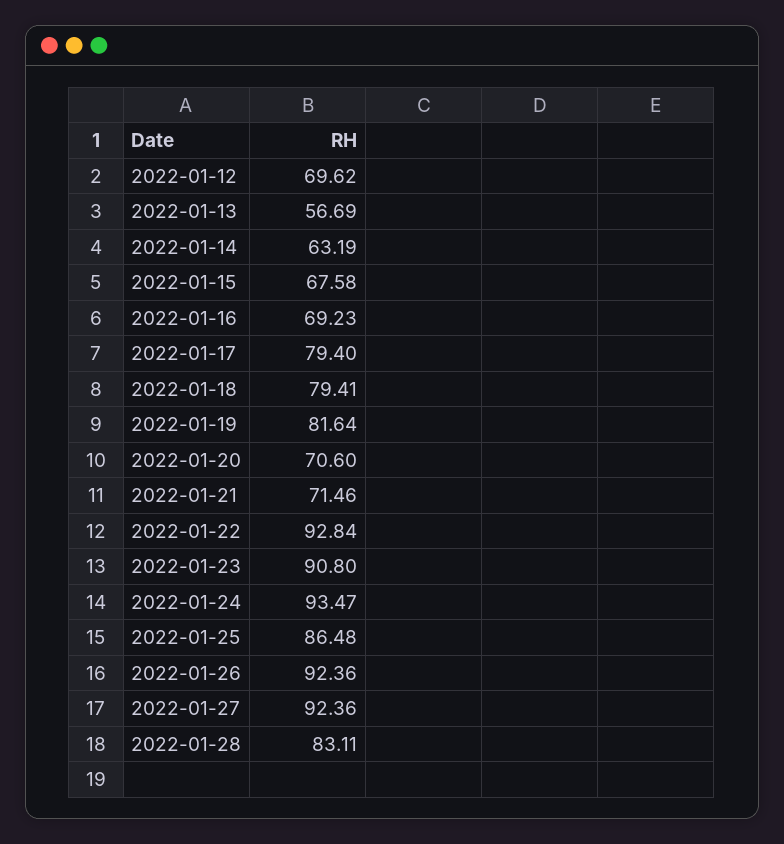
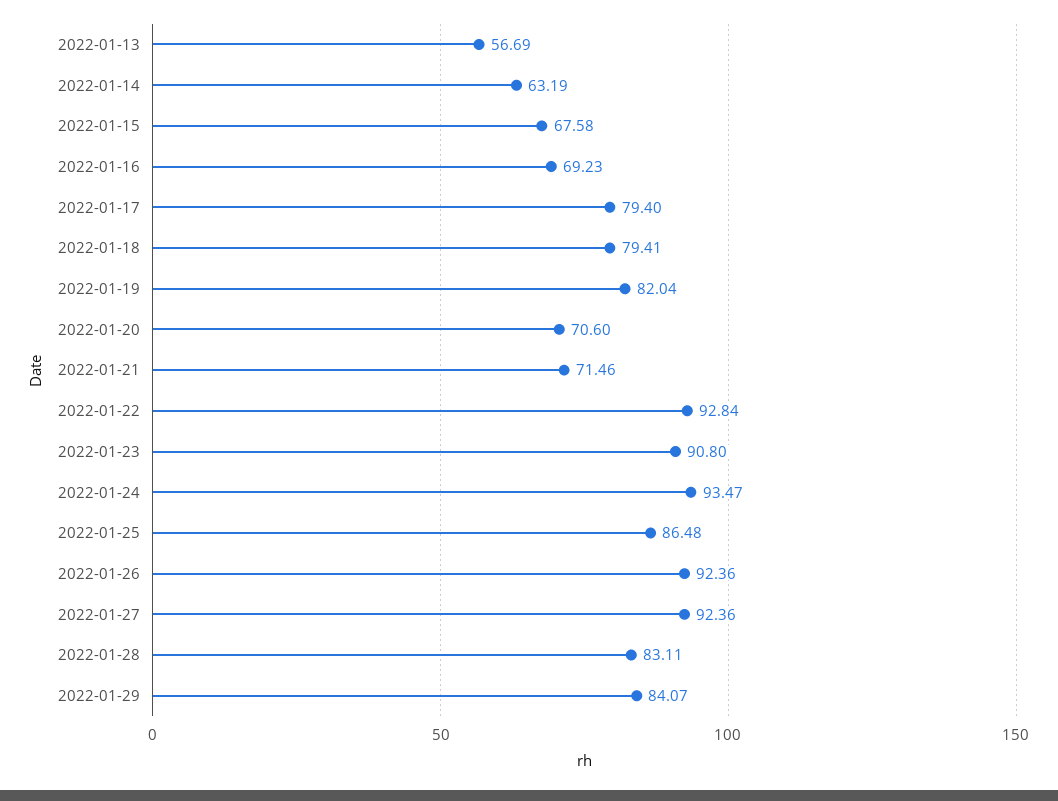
2022-01-12: 69.62 -> none
2022-01-19: 81.64 -> 82.04
2022-01-29: none -> 84.07

